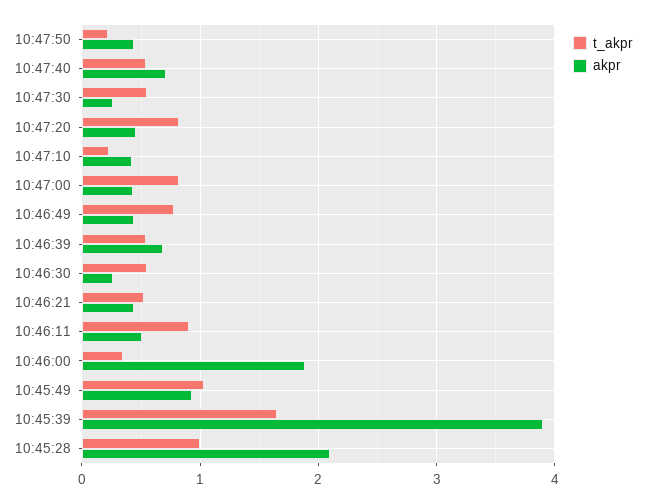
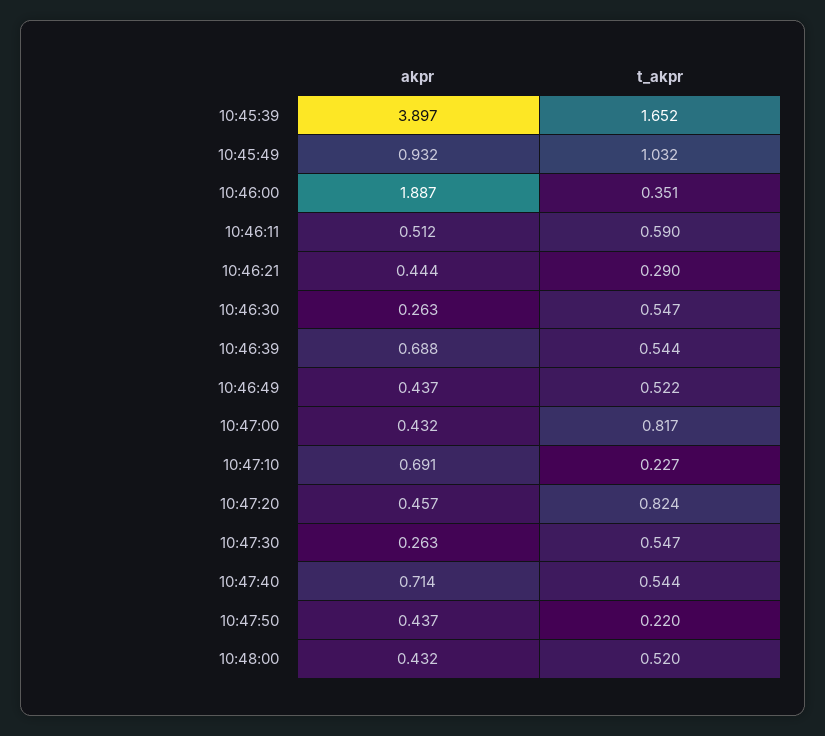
akpr, 10:47:10: 0.4 -> 0.691
t_akpr, 10:46:49: 0.8 -> 0.522
t_akpr, 10:46:21: 0.5 -> 0.29
t_akpr, 10:46:11: 0.9 -> 0.59
t_akpr, 10:45:28: 1 -> none
akpr, 10:45:28: 2.1 -> none
akpr, 10:48:00: none -> 0.432
t_akpr, 10:48:00: none -> 0.52

